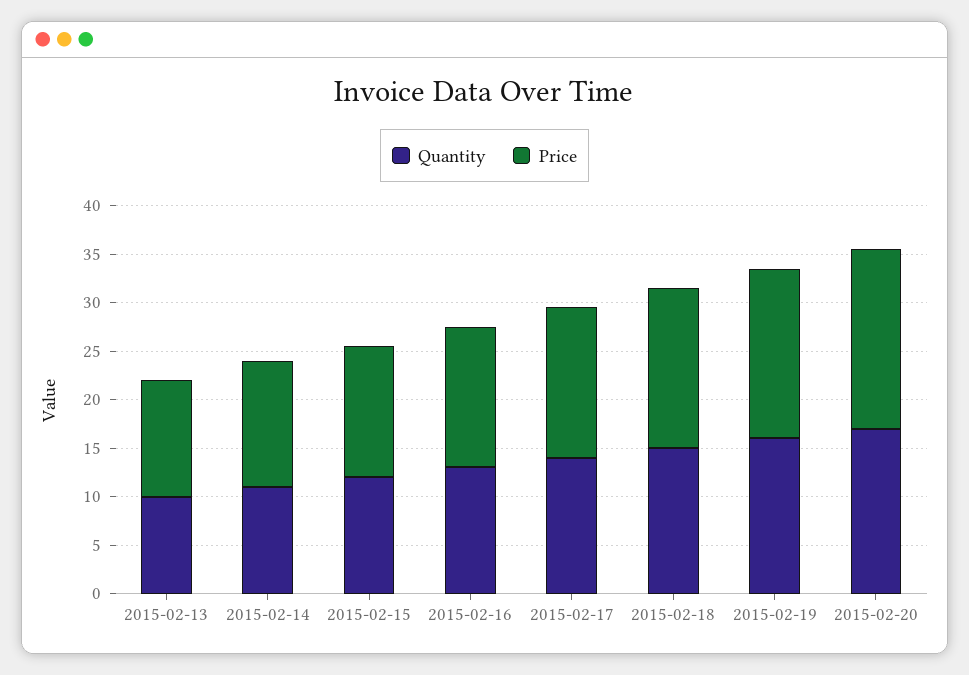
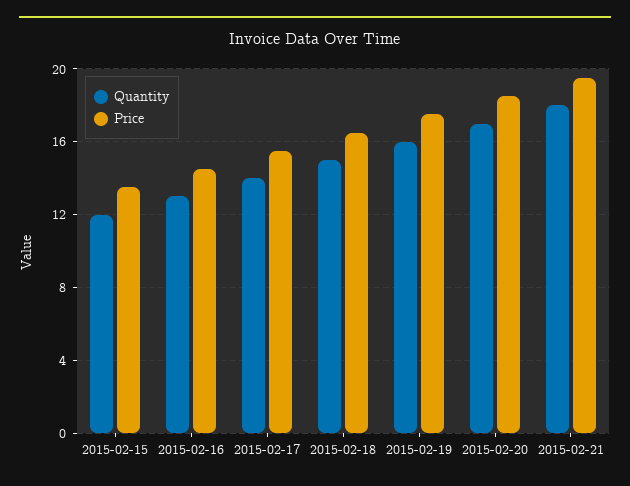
Quantity, 2015-02-13: 10 -> none
Price, 2015-02-13: 12 -> none
Quantity, 2015-02-14: 11 -> none
Price, 2015-02-14: 13 -> none
Quantity, 2015-02-21: none -> 18
Price, 2015-02-21: none -> 19.5

